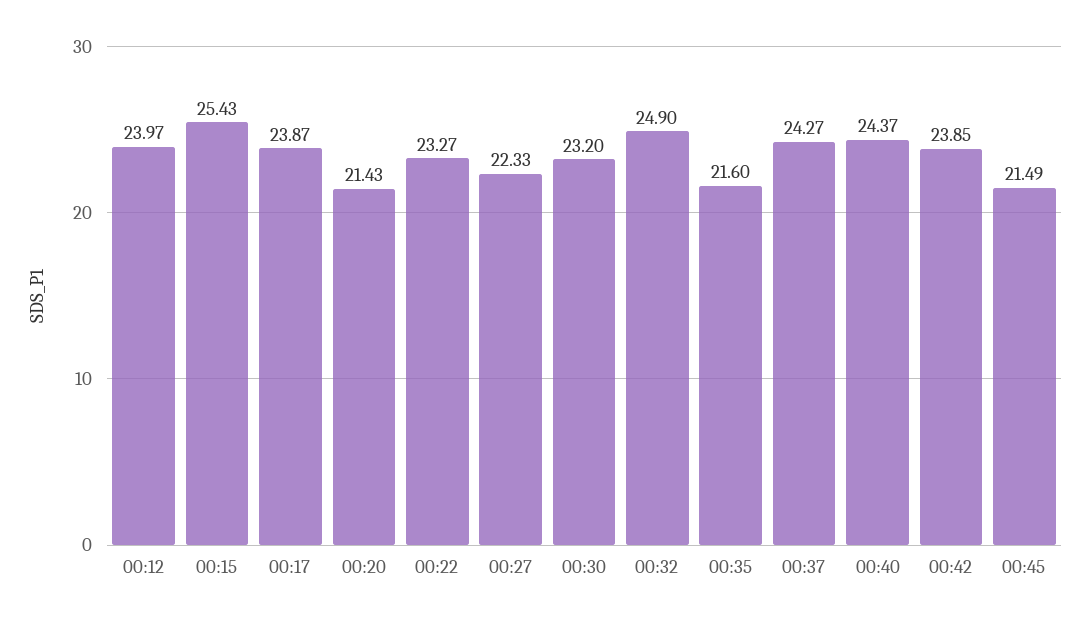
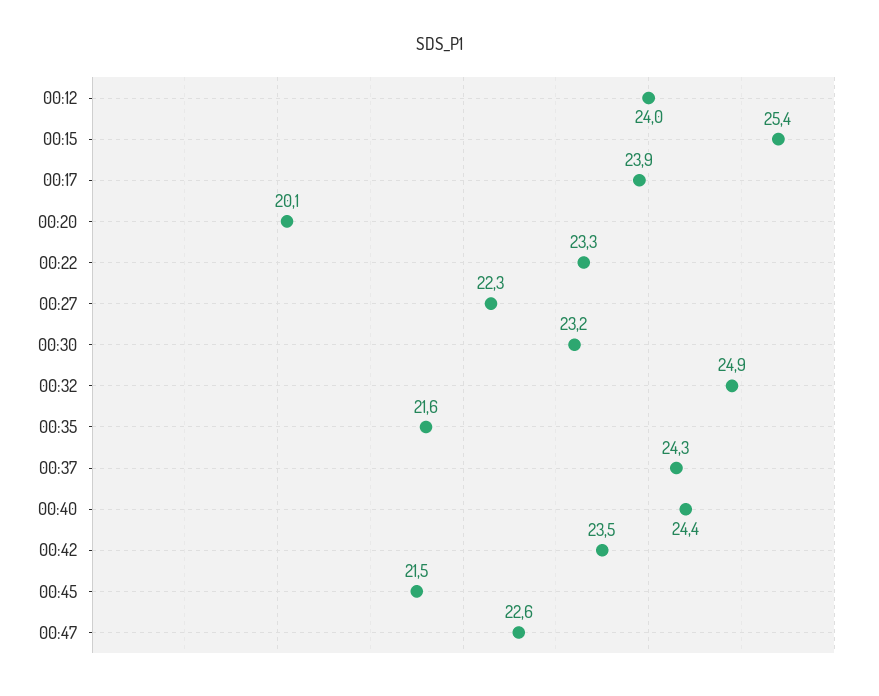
00:20: 21.43 -> 20.1
00:42: 23.85 -> 23.5
00:47: none -> 22.6

